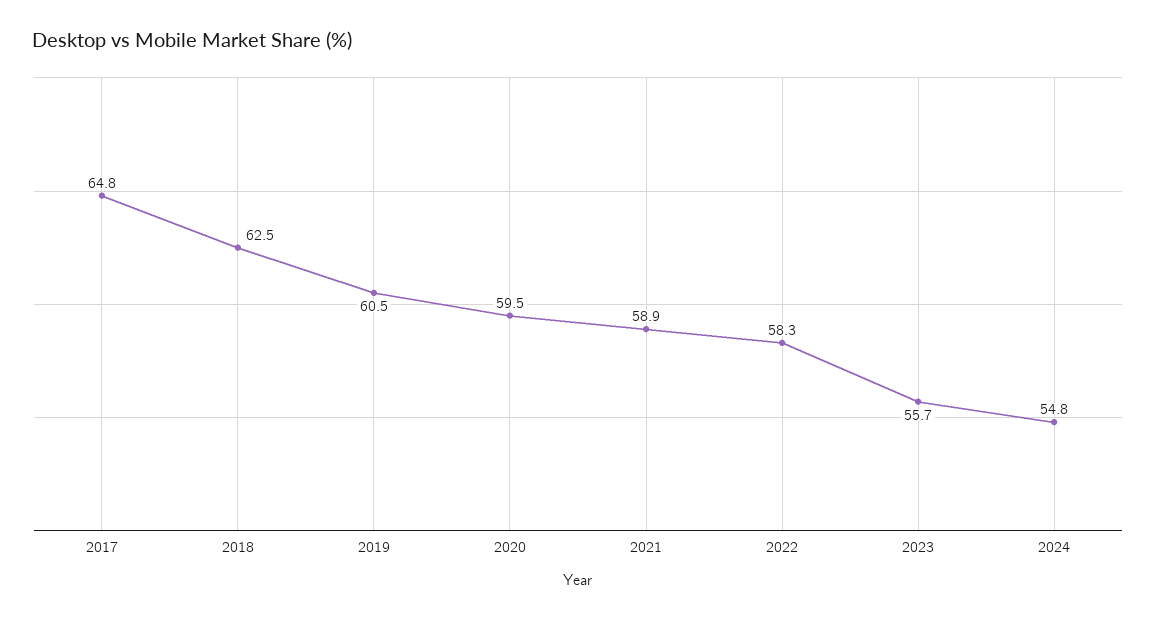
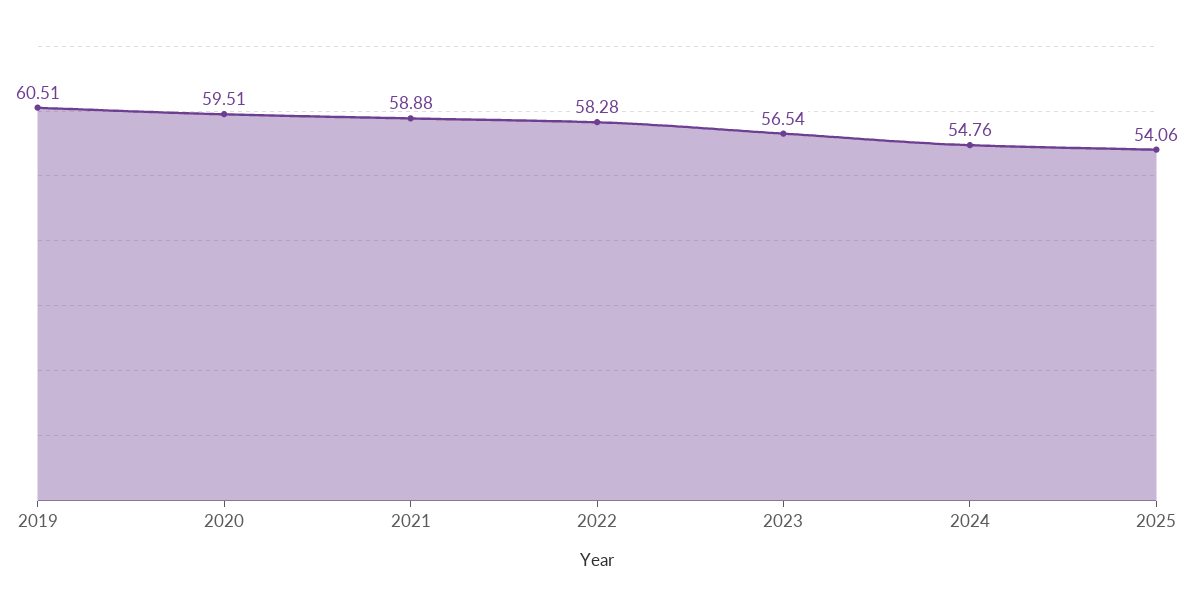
2017: 64.8 -> none
2018: 62.5 -> none
2023: 55.7 -> 56.54
2025: none -> 54.06

